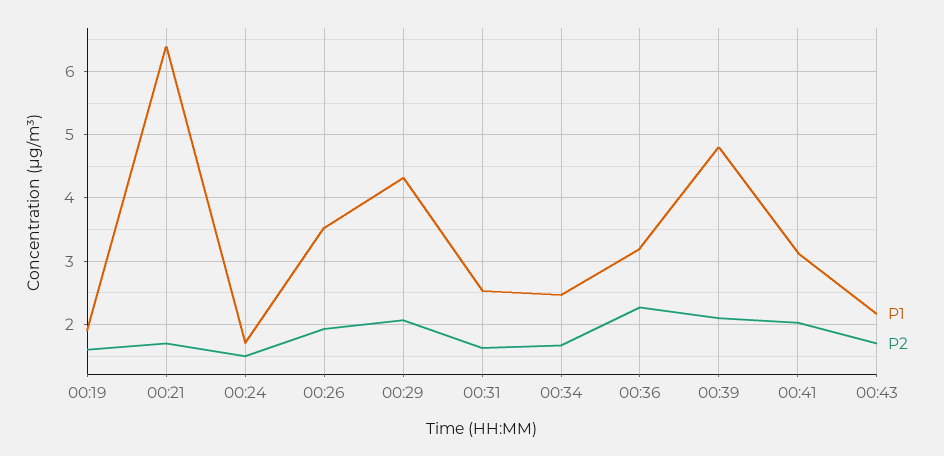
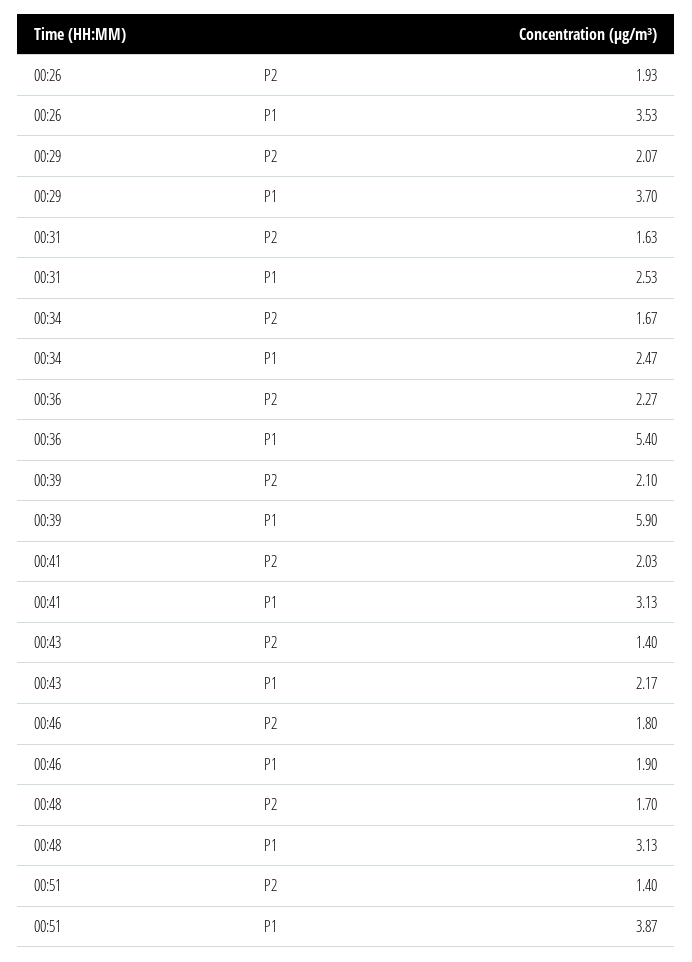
P1, 00:19: 1.9 -> none
P2, 00:19: 1.6 -> none
P1, 00:21: 6.4 -> none
P2, 00:21: 1.7 -> none
P1, 00:24: 1.7 -> none
P2, 00:24: 1.5 -> none
P1, 00:29: 4.3 -> 3.7
P1, 00:36: 3.2 -> 5.4
P1, 00:39: 4.8 -> 5.9
P2, 00:43: 1.7 -> 1.4
P2, 00:46: none -> 1.8
P1, 00:46: none -> 1.9
P2, 00:48: none -> 1.7
P1, 00:48: none -> 3.13
P2, 00:51: none -> 1.4
P1, 00:51: none -> 3.87

